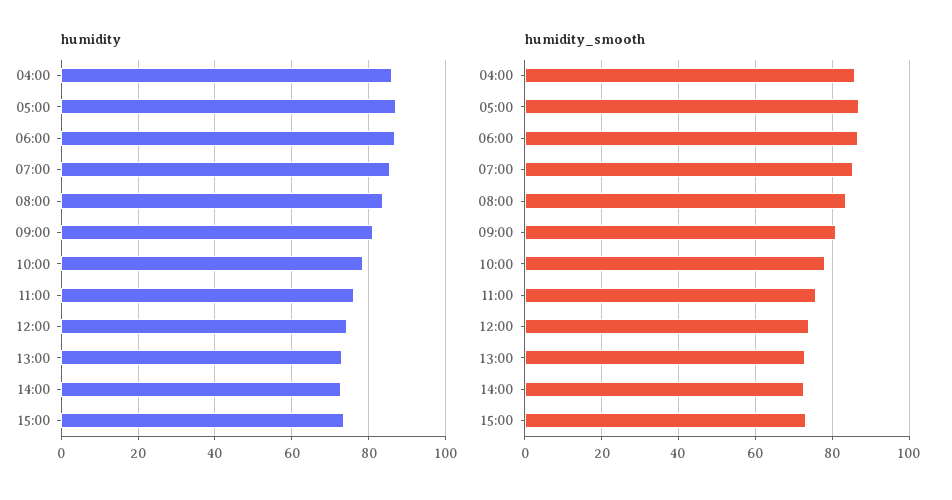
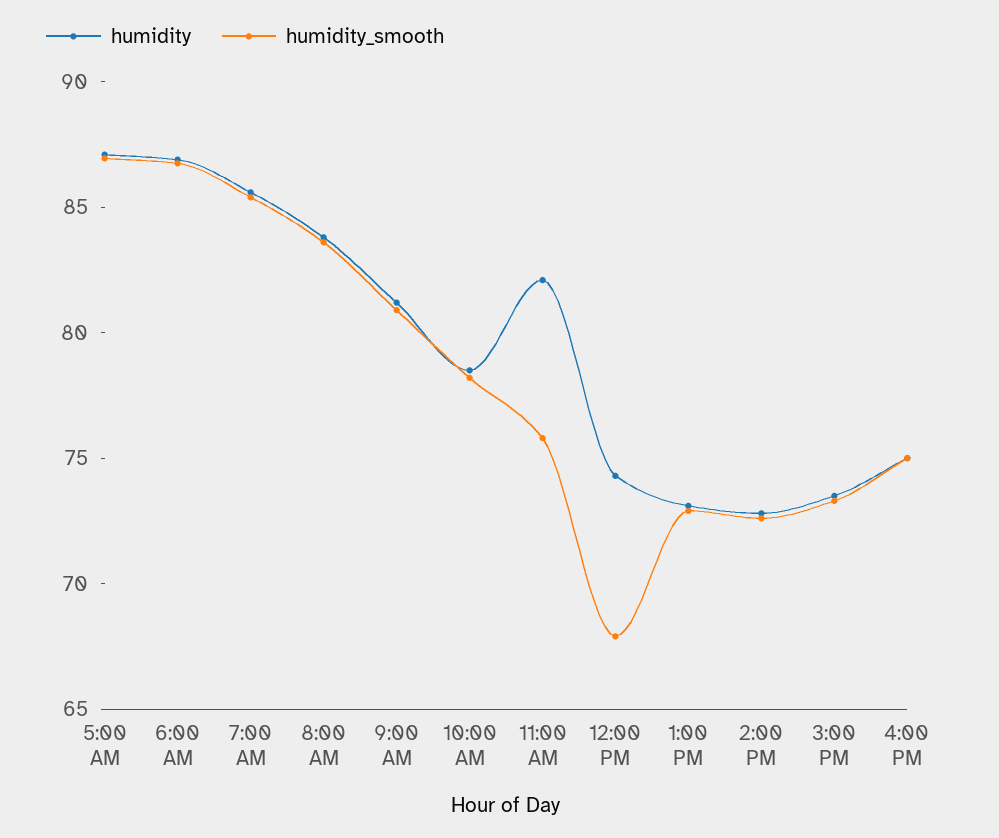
humidity, 04:00: 86 -> none
humidity, 11:00: 76 -> 82
humidity_smooth, 04:00: 86 -> none
humidity_smooth, 12:00: 74 -> 68
humidity, 4:00 PM: none -> 75
humidity_smooth, 4:00 PM: none -> 75

